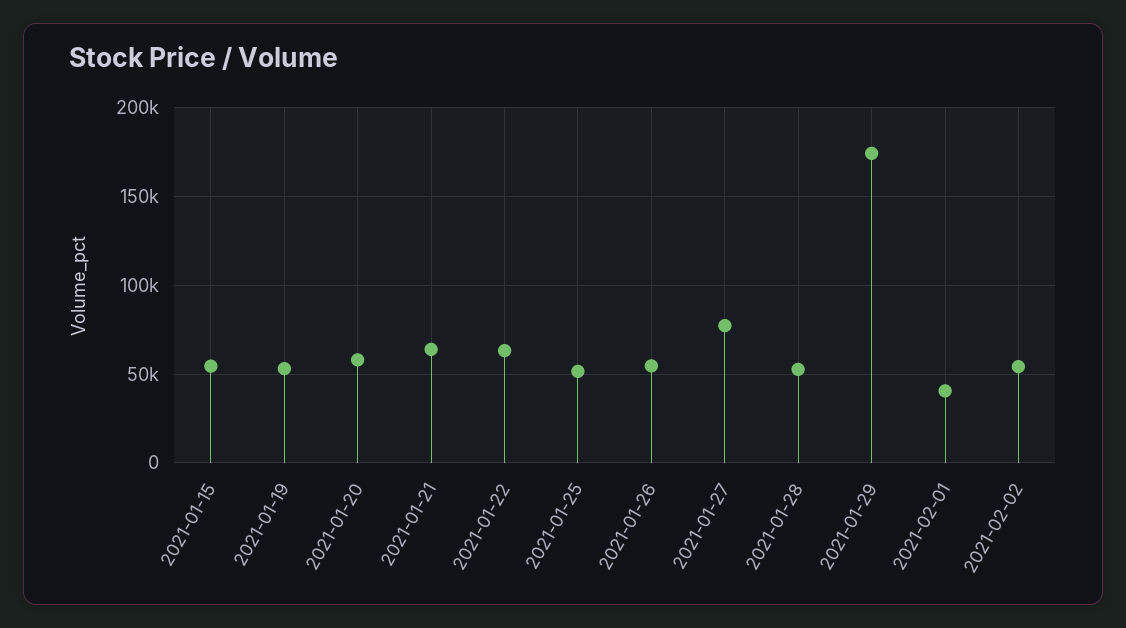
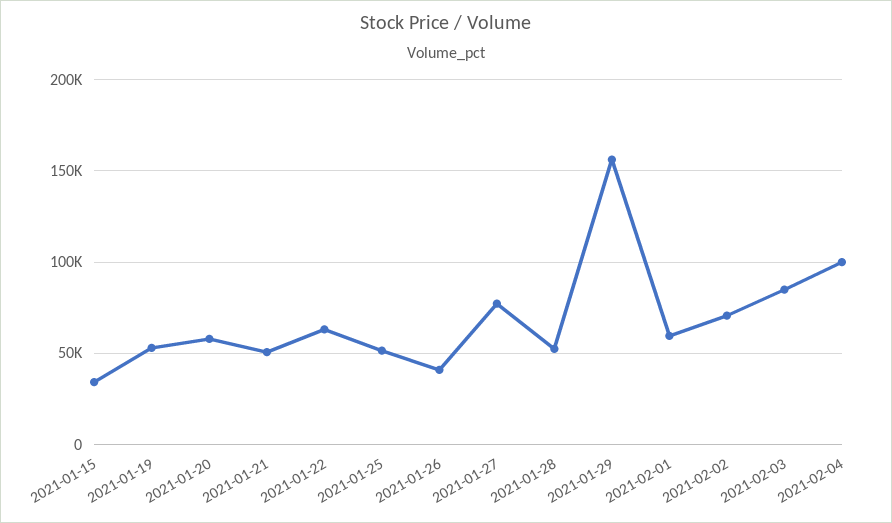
2021-01-15: 55000 -> 35000
2021-01-21: 65000 -> 50000
2021-01-26: 55000 -> 40000
2021-01-29: 175000 -> 155000
2021-02-01: 40000 -> 60000
2021-02-02: 55000 -> 70000
2021-02-03: none -> 85000
2021-02-04: none -> 100000

